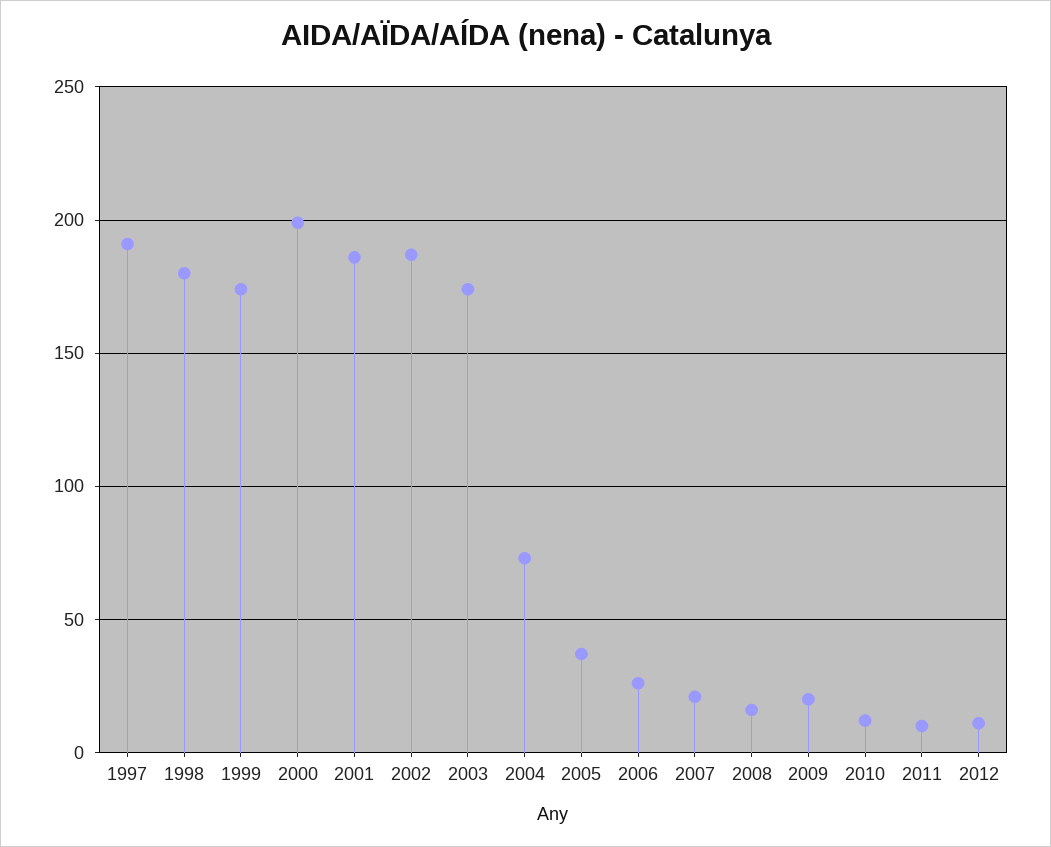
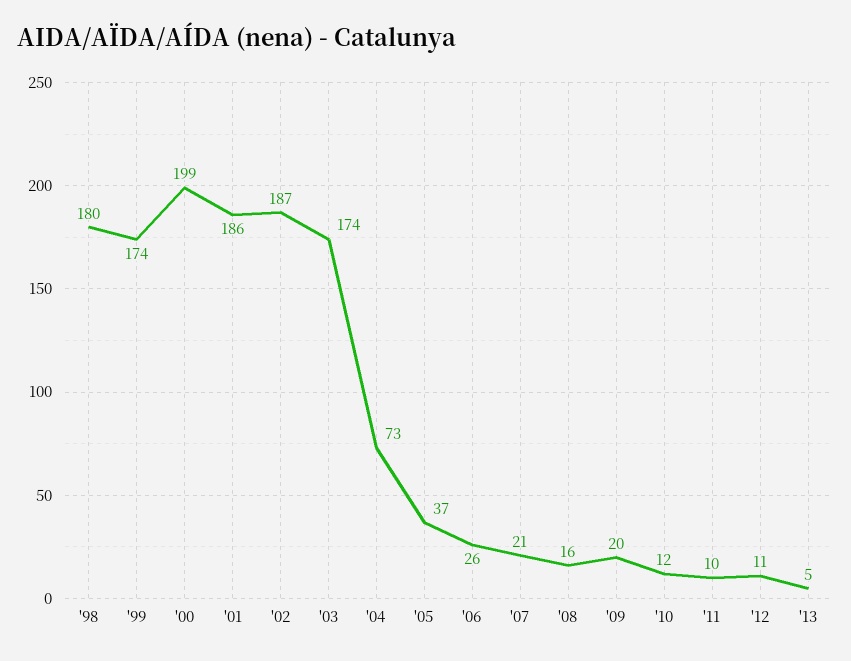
1997: 190 -> none
'13: none -> 5

